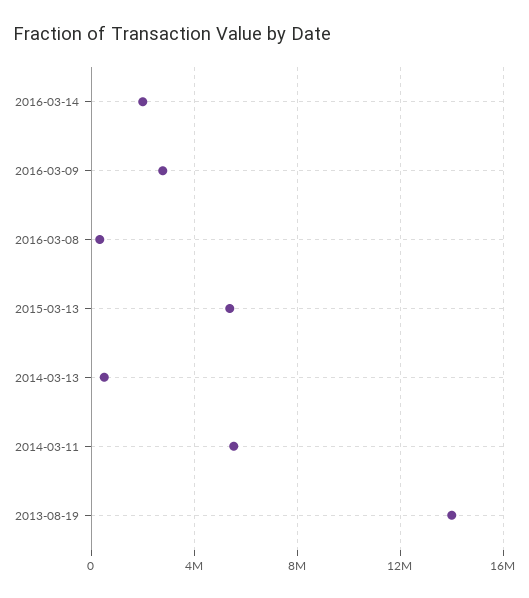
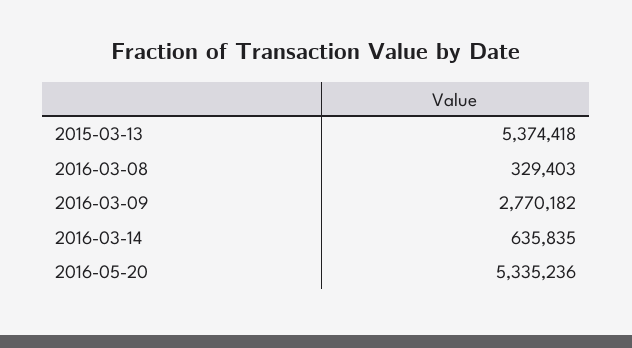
2016-03-14: 2000000 -> 635835
2014-03-13: 500000 -> none
2014-03-11: 5500000 -> none
2013-08-19: 14000000 -> none
2016-05-20: none -> 5335236

